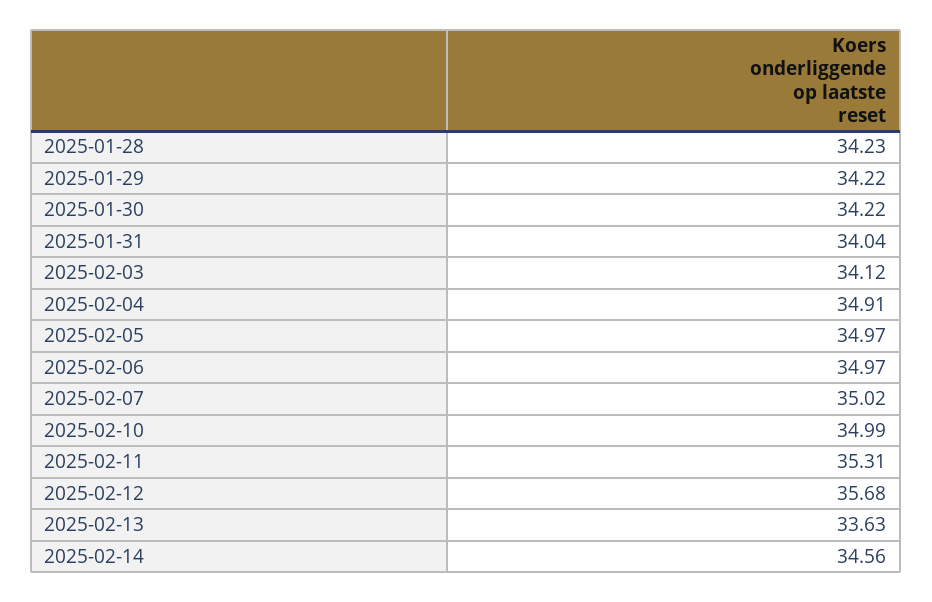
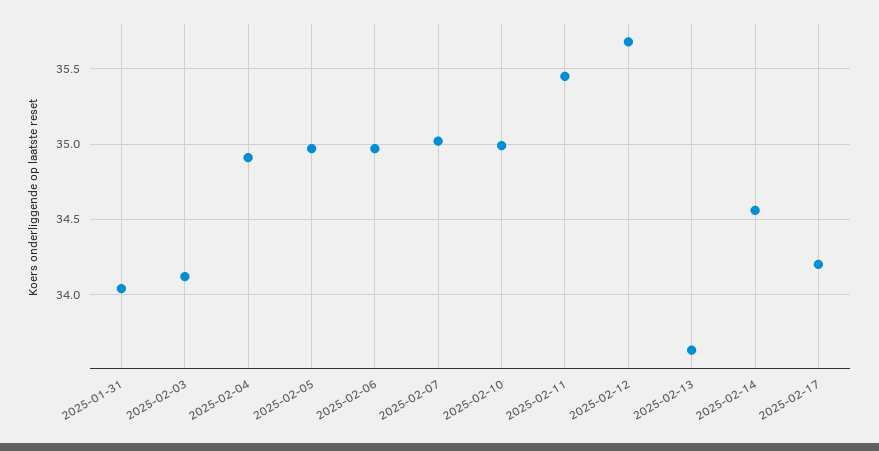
2025-01-28: 34.23 -> none
2025-01-29: 34.22 -> none
2025-01-30: 34.22 -> none
2025-02-11: 35.31 -> 35.45
2025-02-17: none -> 34.2

